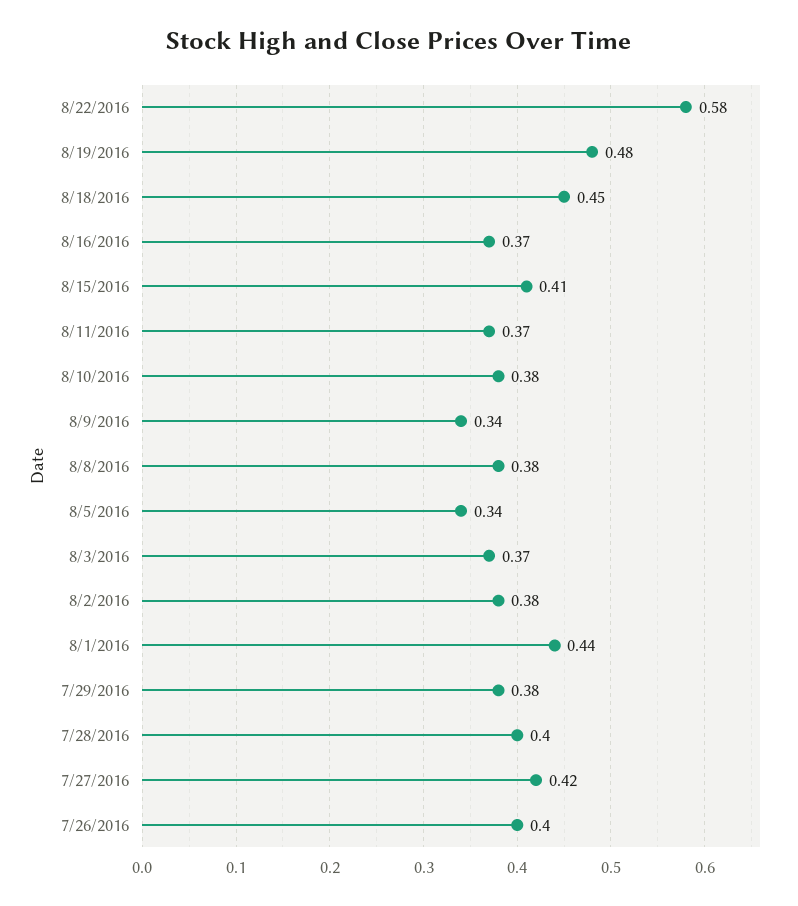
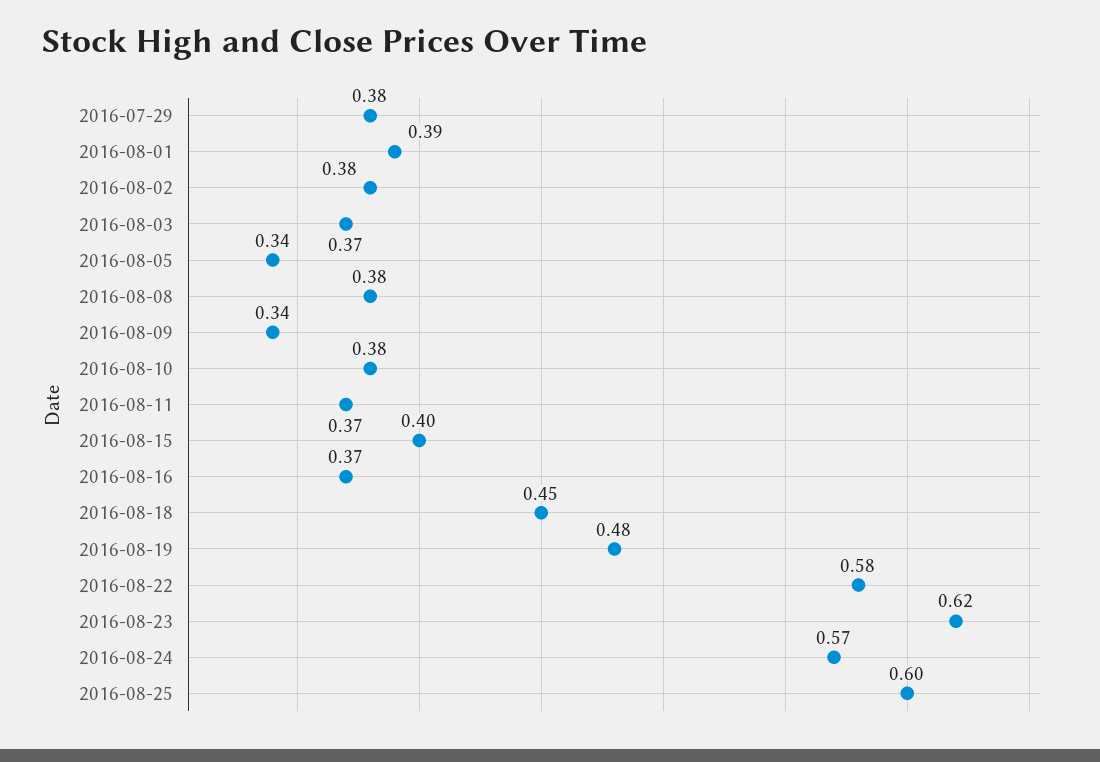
8/15/2016: 0.41 -> 0.4
8/1/2016: 0.44 -> 0.39
7/28/2016: 0.4 -> none
7/27/2016: 0.42 -> none
7/26/2016: 0.4 -> none
2016-08-23: none -> 0.62
2016-08-24: none -> 0.57
2016-08-25: none -> 0.6

